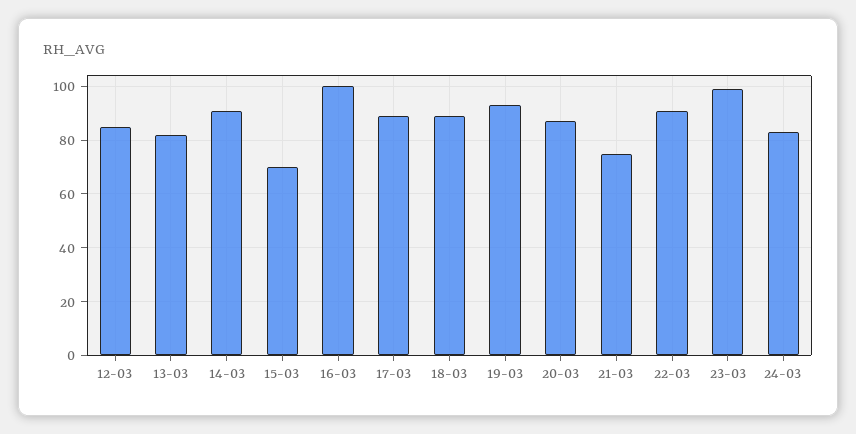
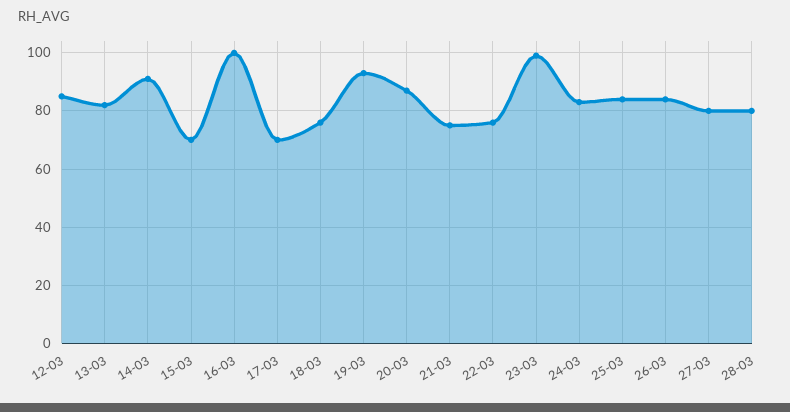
17-03: 90 -> 70
18-03: 90 -> 75
22-03: 90 -> 75
25-03: none -> 85
26-03: none -> 85
27-03: none -> 80
28-03: none -> 80

